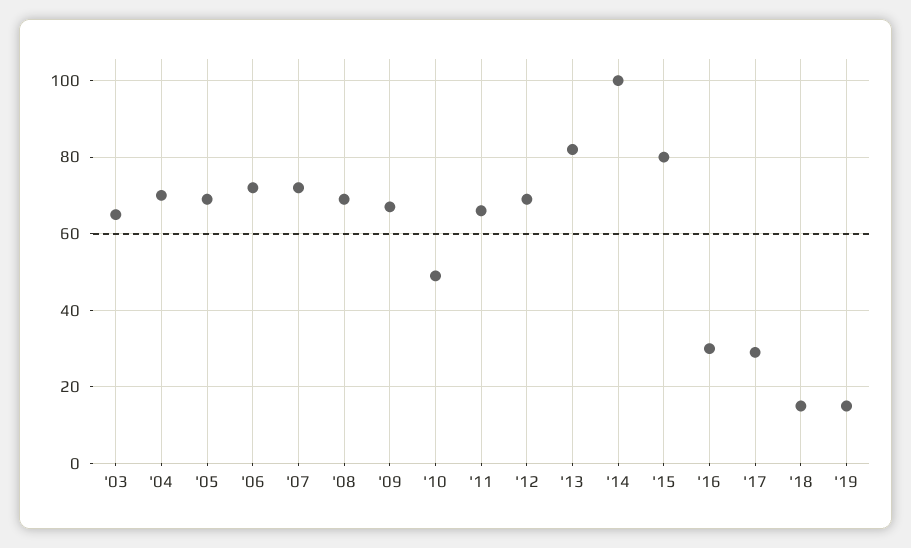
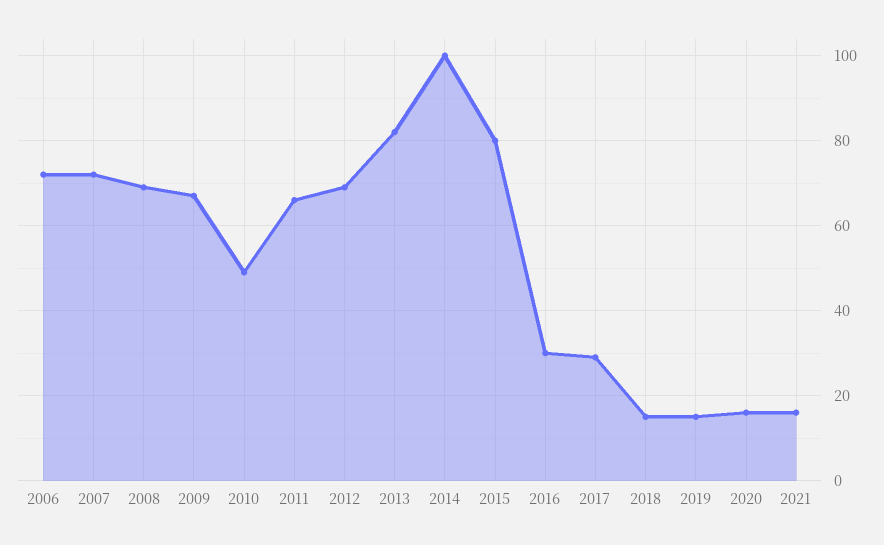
'03: 65 -> none
'04: 70 -> none
'05: 70 -> none
2020: none -> 15
2021: none -> 15

